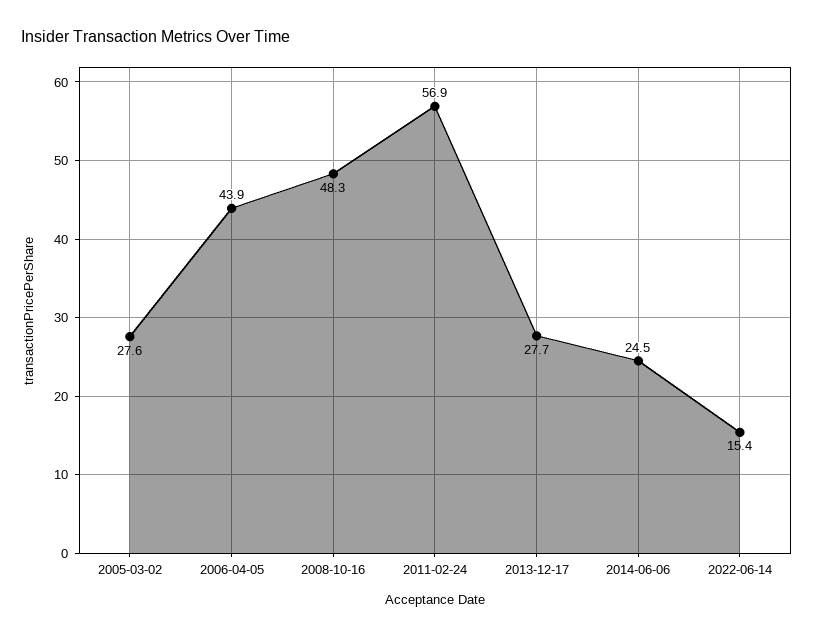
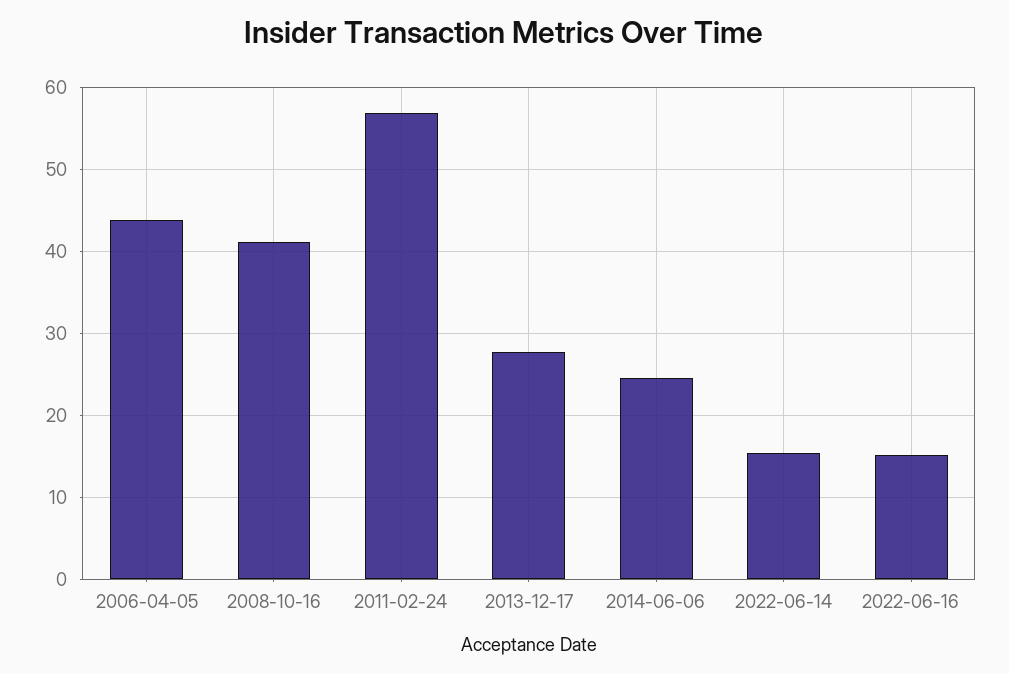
2005-03-02: 27.6 -> none
2008-10-16: 48.3 -> 41
2022-06-16: none -> 15

